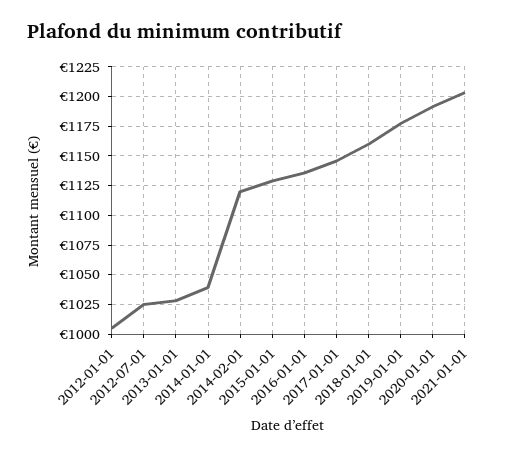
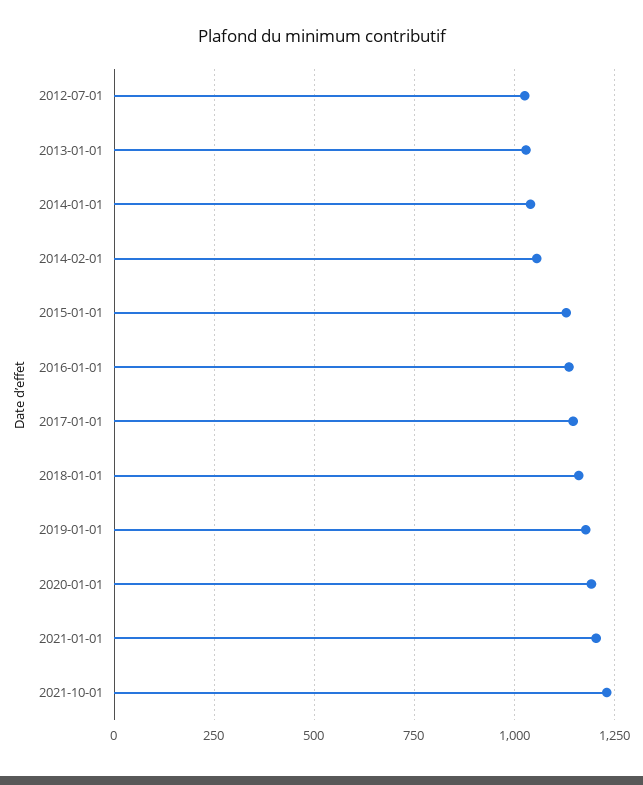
2012-01-01: 1000 -> none
2014-02-01: 1125 -> 1050
2021-10-01: none -> 1225

